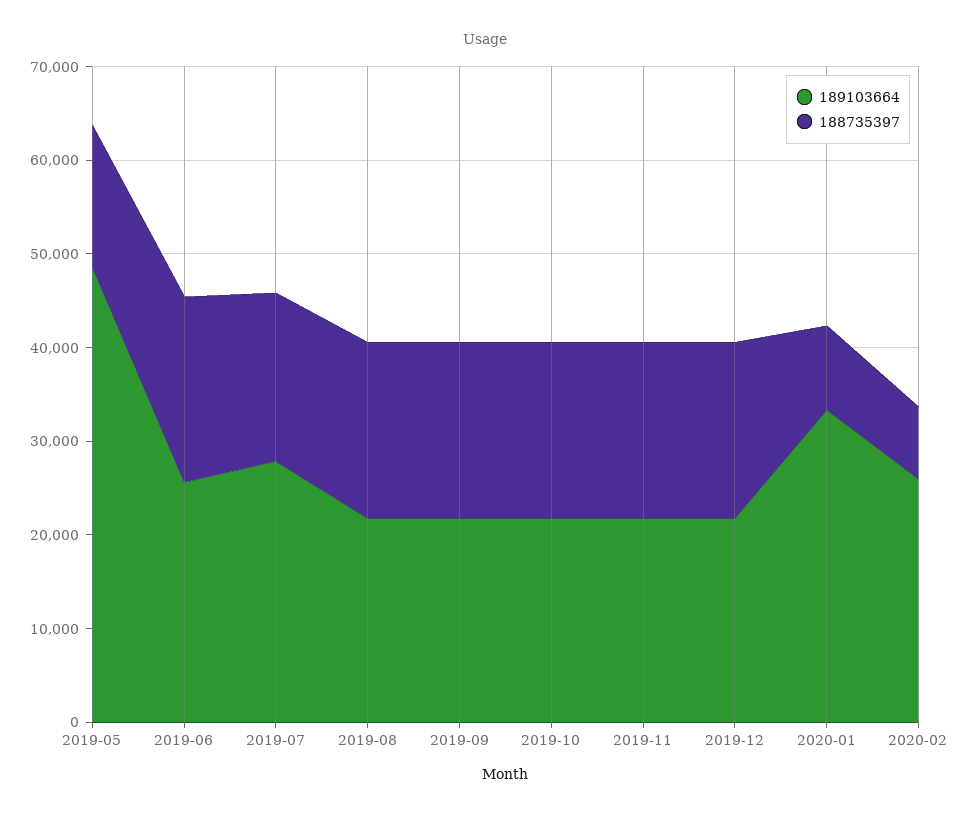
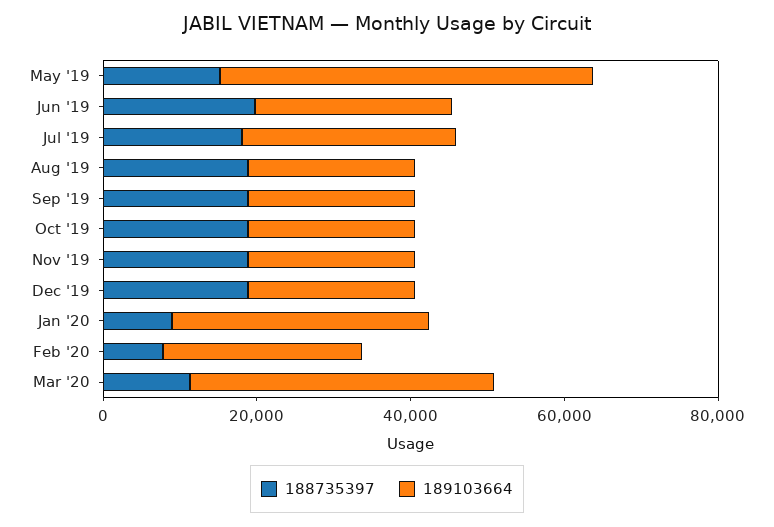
188735397, Mar '20: none -> 10000
189103664, Mar '20: none -> 40000

